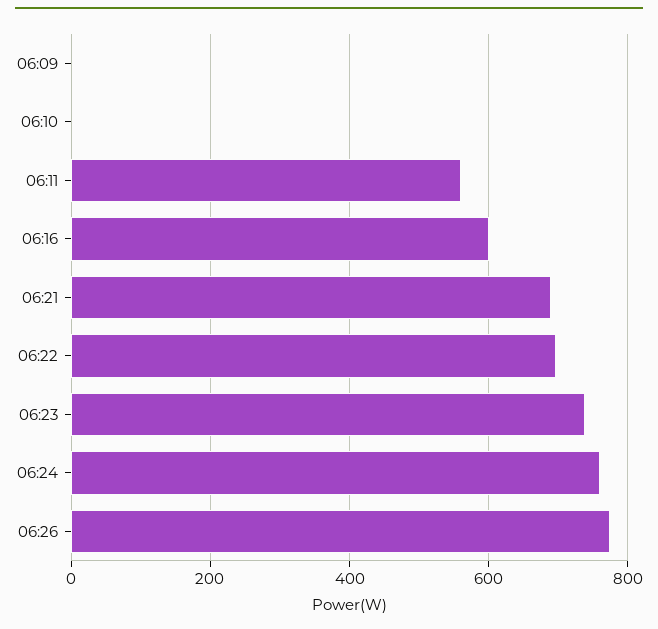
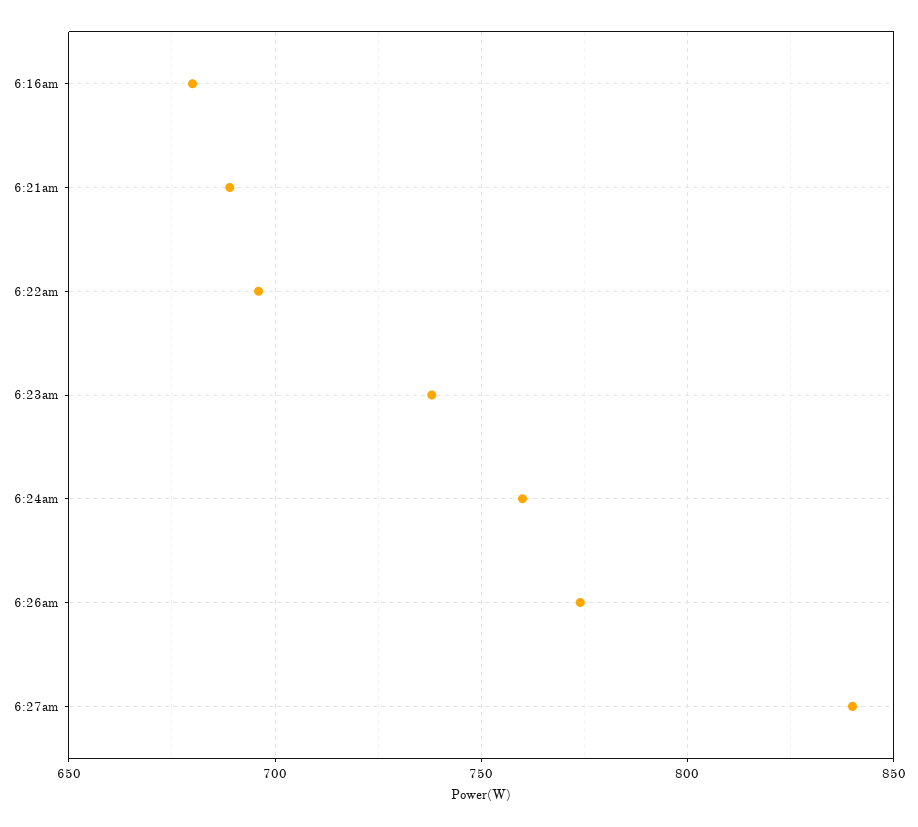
06:09: 0 -> none
06:10: 0 -> none
06:11: 560 -> none
06:16: 600 -> 680
6:27am: none -> 840

